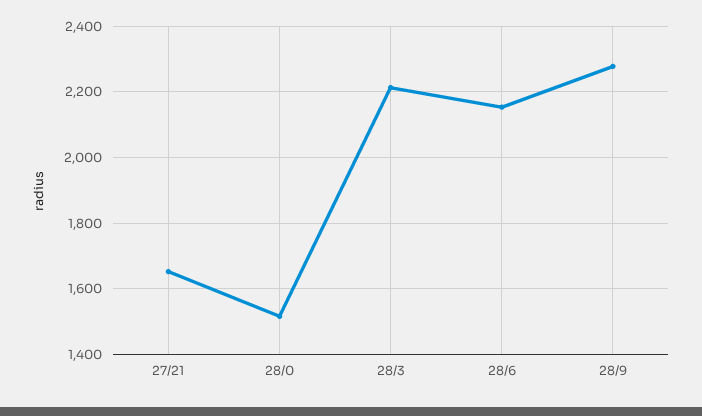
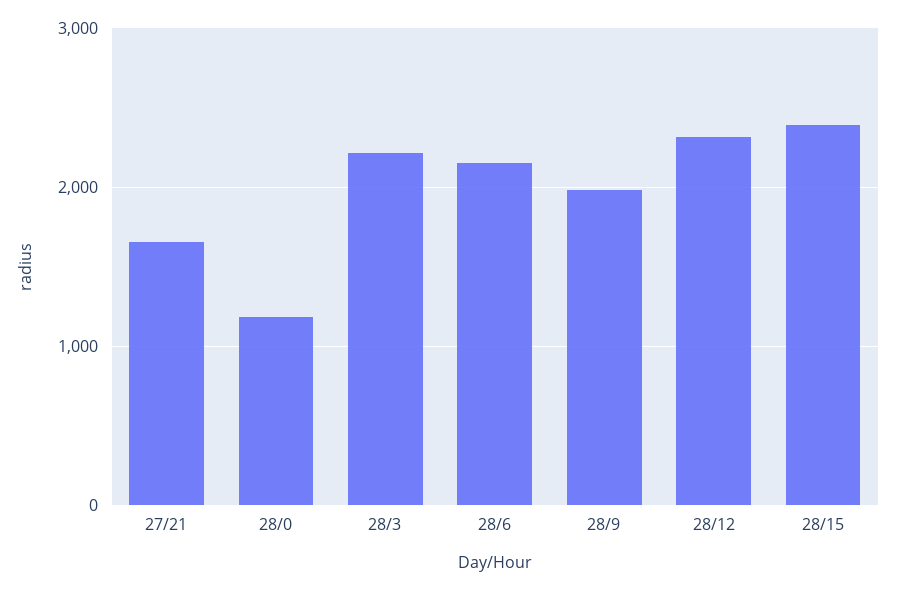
28/0: 1520 -> 1200
28/9: 2280 -> 2000
28/12: none -> 2300
28/15: none -> 2400

